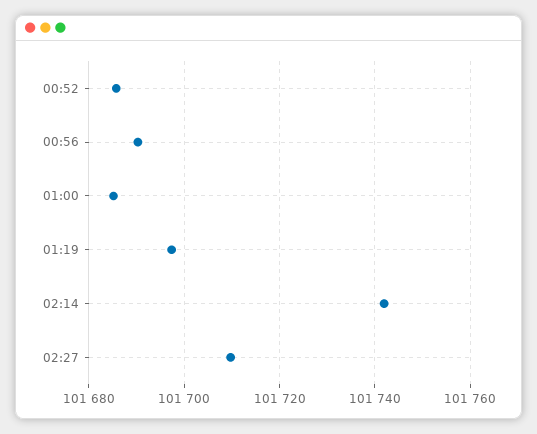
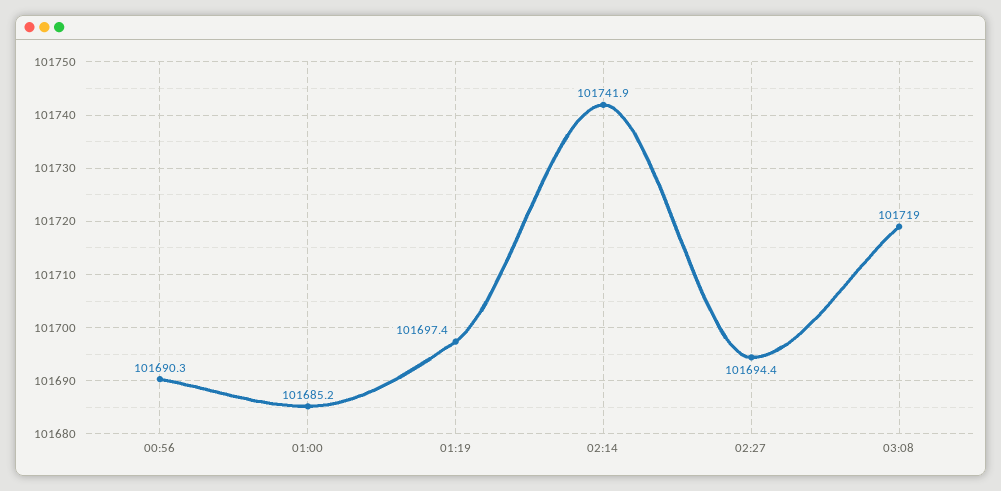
00:52: 101686 -> none
02:27: 101710 -> 101694.4
03:08: none -> 101719

